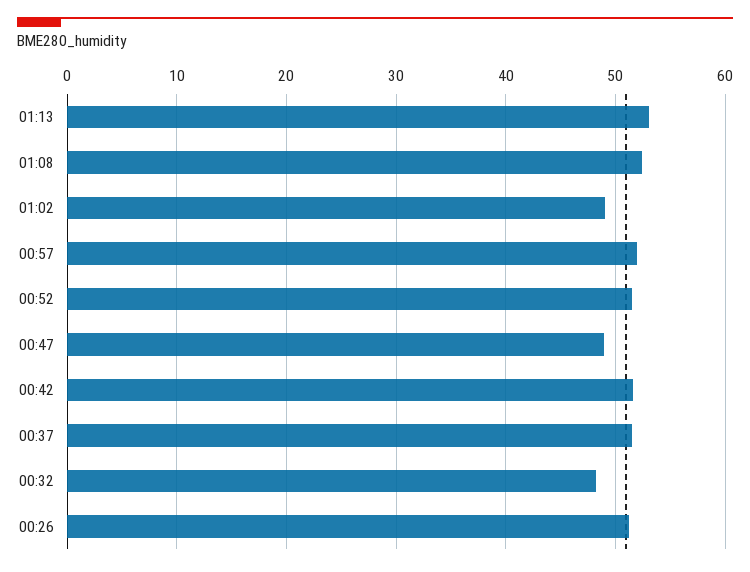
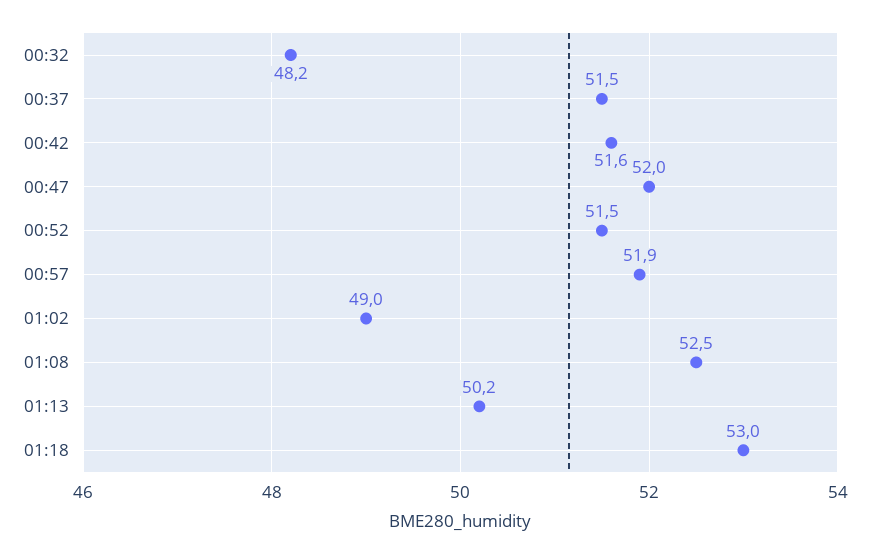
01:13: 53 -> 50.2
00:47: 49 -> 52
00:26: 51 -> none
01:18: none -> 53

